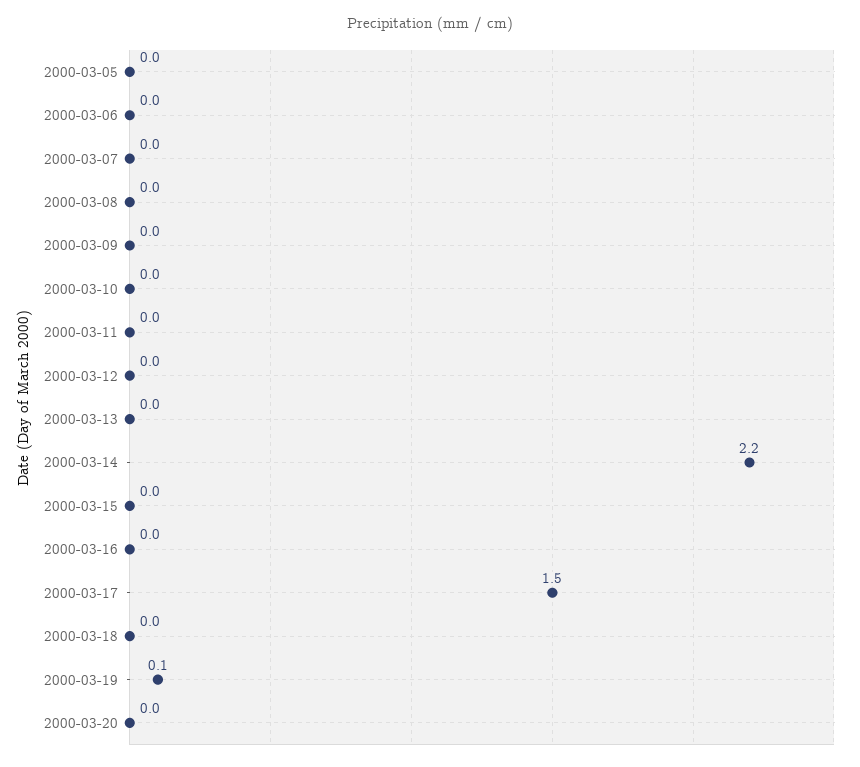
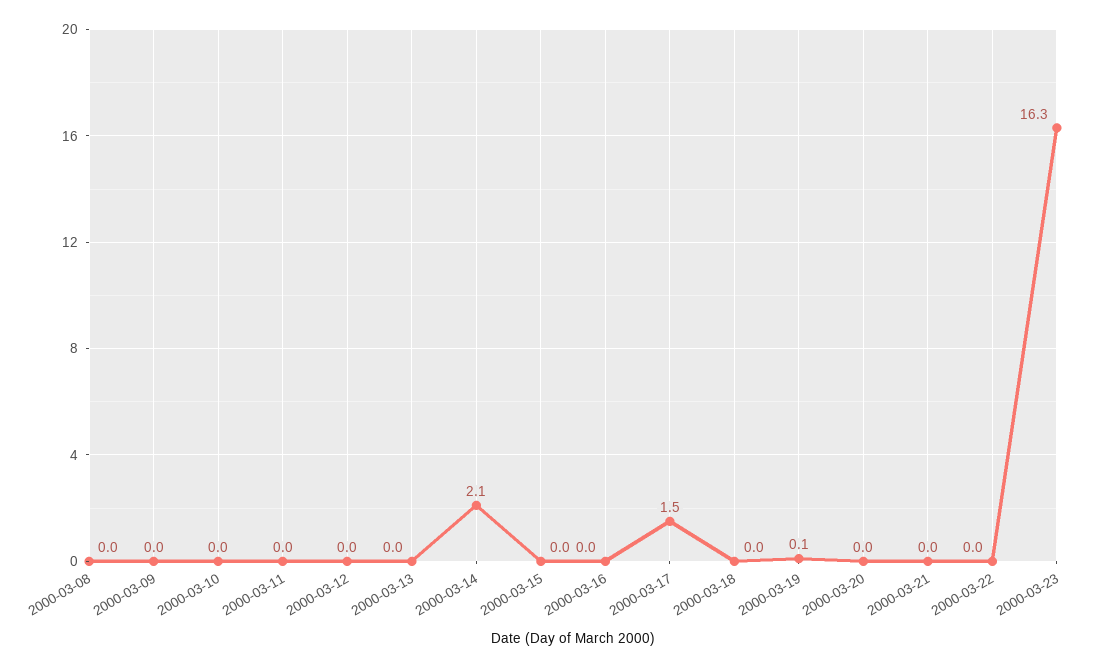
2000-03-05: 0 -> none
2000-03-06: 0 -> none
2000-03-07: 0 -> none
2000-03-14: 2.2 -> 2.1
2000-03-21: none -> 0
2000-03-22: none -> 0
2000-03-23: none -> 16.3

